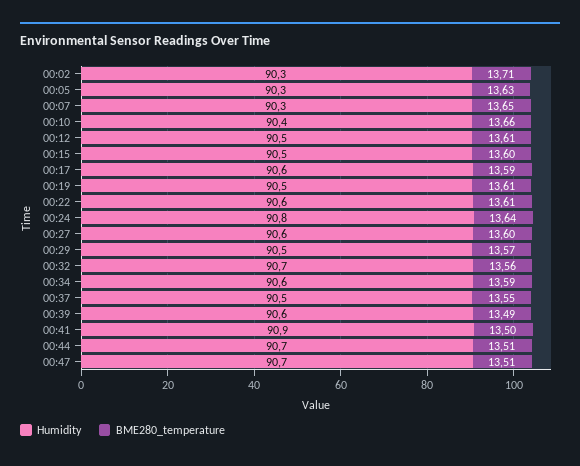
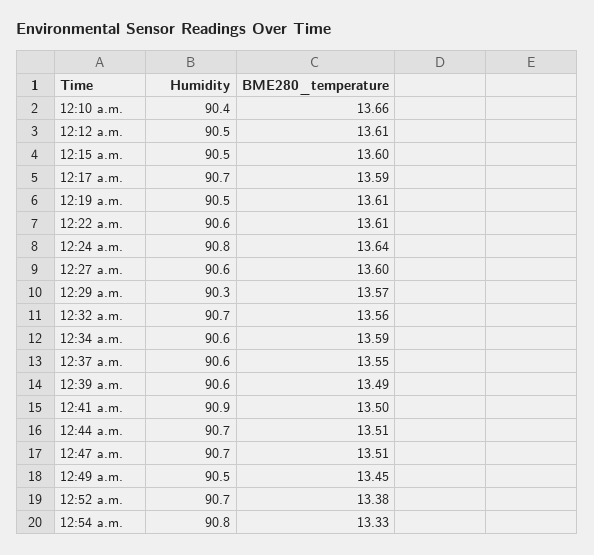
Humidity, 00:02: 90.3 -> none
BME280_temperature, 00:02: 13.71 -> none
Humidity, 00:05: 90.3 -> none
BME280_temperature, 00:05: 13.63 -> none
Humidity, 00:07: 90.3 -> none
BME280_temperature, 00:07: 13.65 -> none
Humidity, 00:17: 90.6 -> 90.7
Humidity, 00:29: 90.5 -> 90.3
Humidity, 00:37: 90.5 -> 90.6
Humidity, 12:49 a.m.: none -> 90.5
BME280_temperature, 12:49 a.m.: none -> 13.45
Humidity, 12:52 a.m.: none -> 90.7
BME280_temperature, 12:52 a.m.: none -> 13.38
Humidity, 12:54 a.m.: none -> 90.8
BME280_temperature, 12:54 a.m.: none -> 13.33

